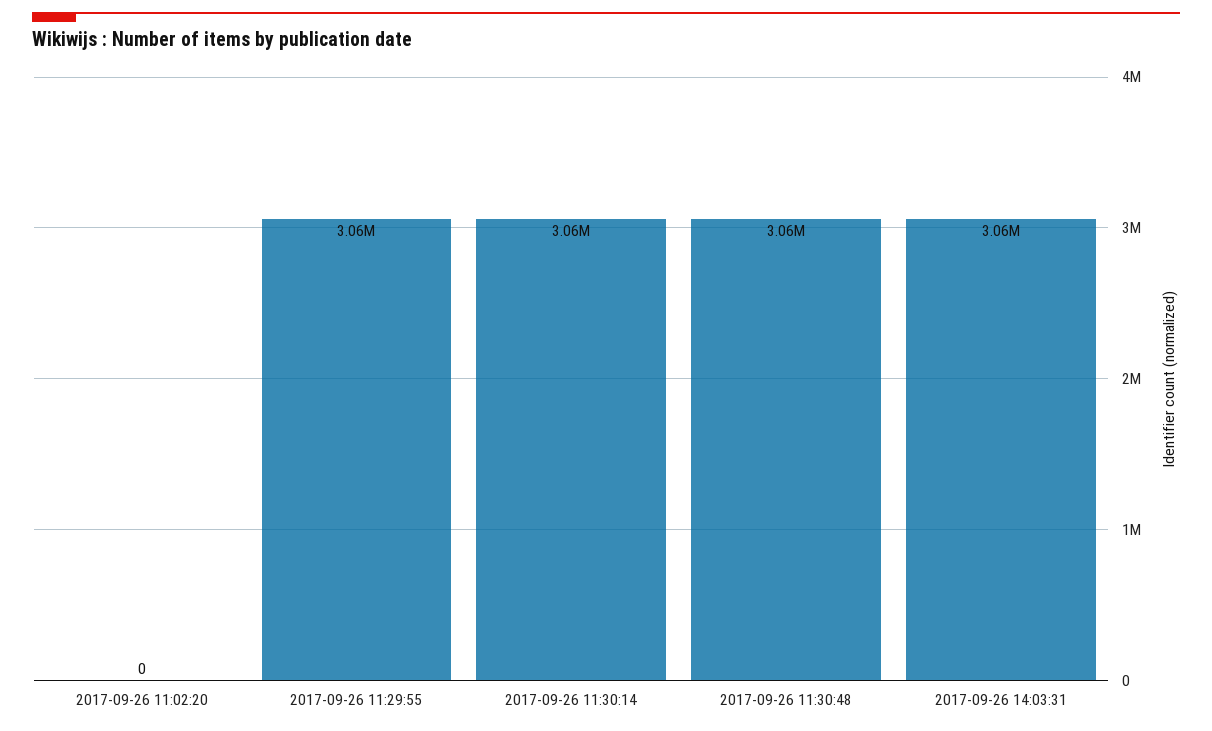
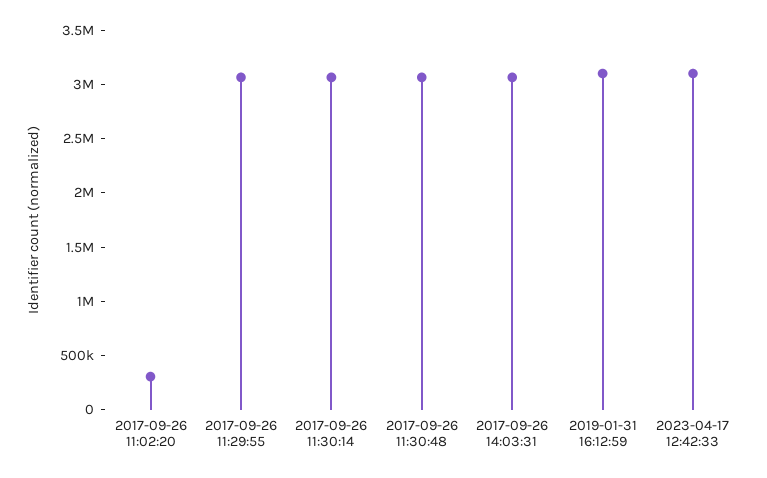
2017-09-26 11:02:20: 0 -> 300000
2019-01-31 16:12:59: none -> 3100000
2023-04-17 12:42:33: none -> 3100000

